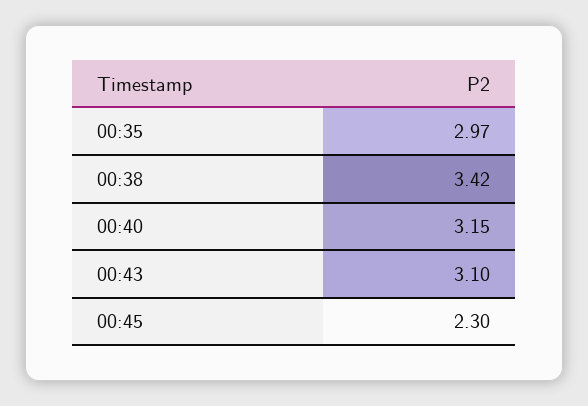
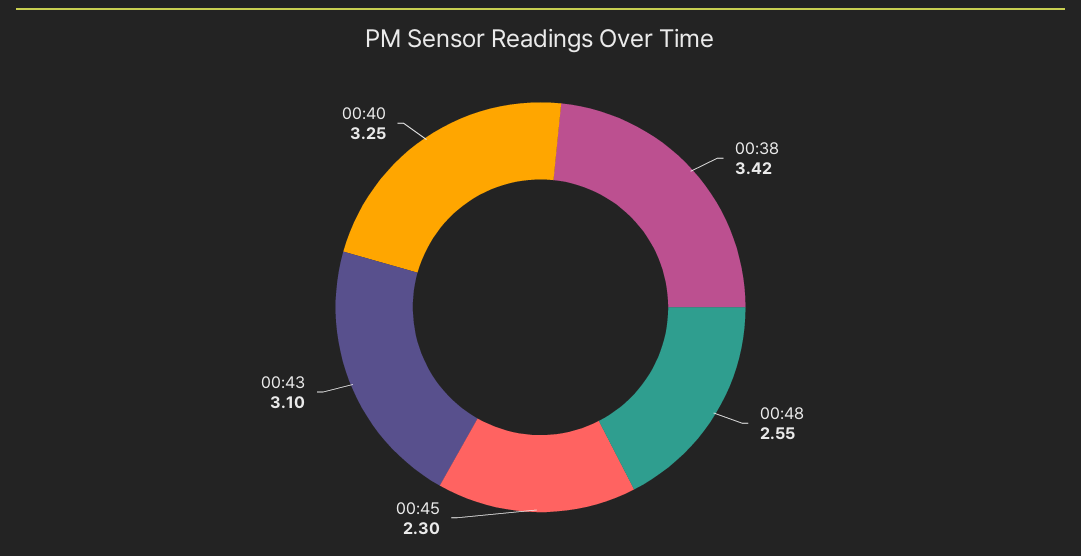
00:35: 2.97 -> none
00:40: 3.15 -> 3.25
00:48: none -> 2.55

